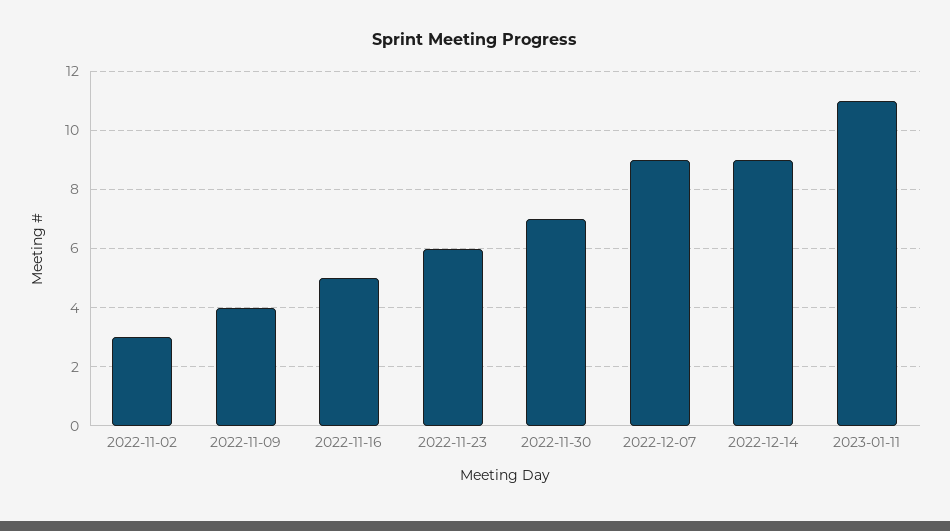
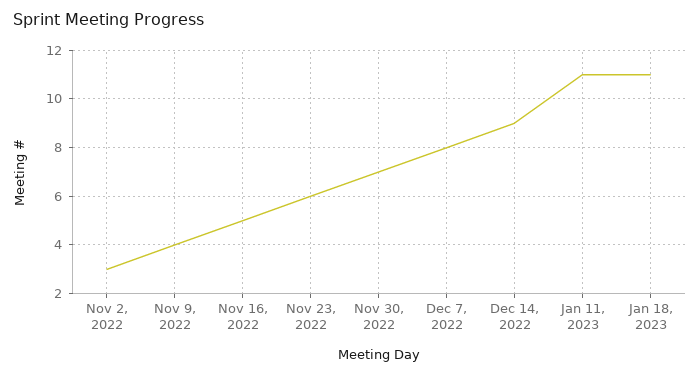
2022-12-07: 9 -> 8
Jan 18, 2023: none -> 11

